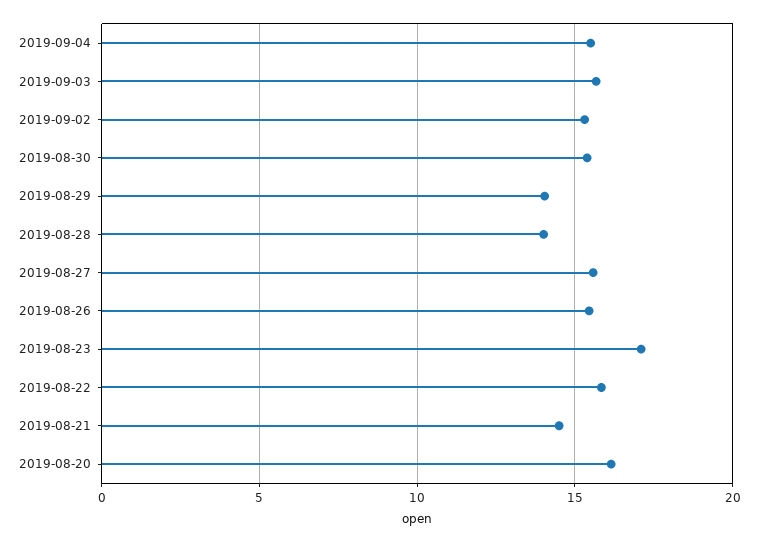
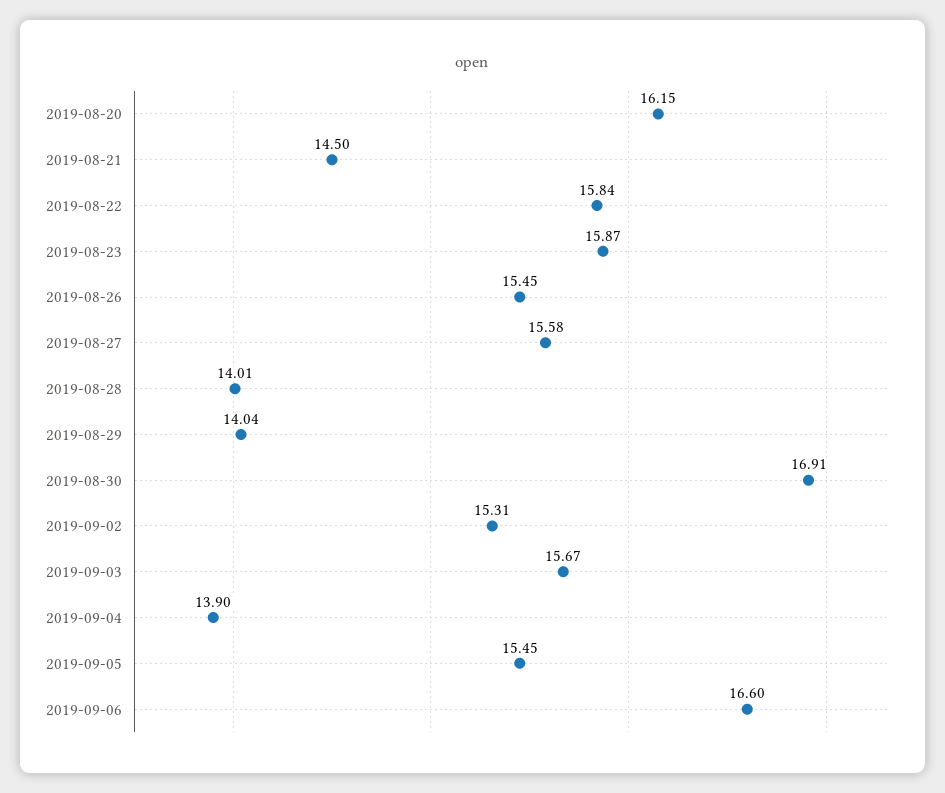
2019-09-04: 15.5 -> 13.9
2019-08-30: 15.5 -> 16.91
2019-08-23: 17 -> 15.87
2019-09-05: none -> 15.45
2019-09-06: none -> 16.6

